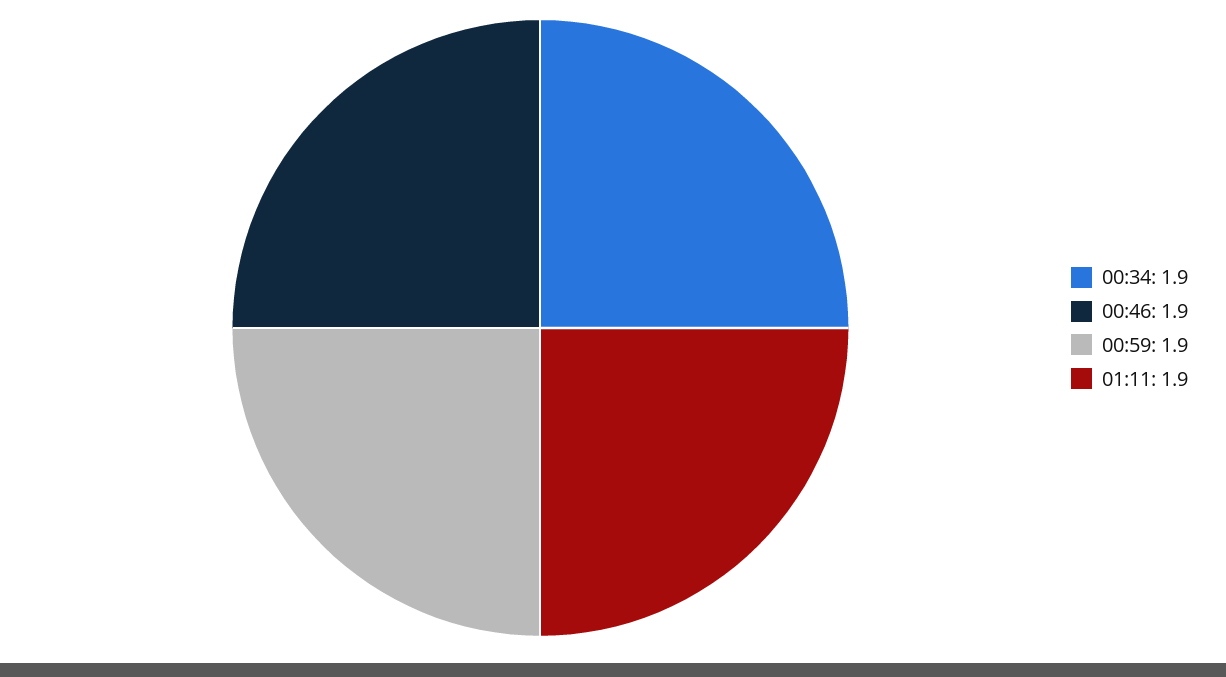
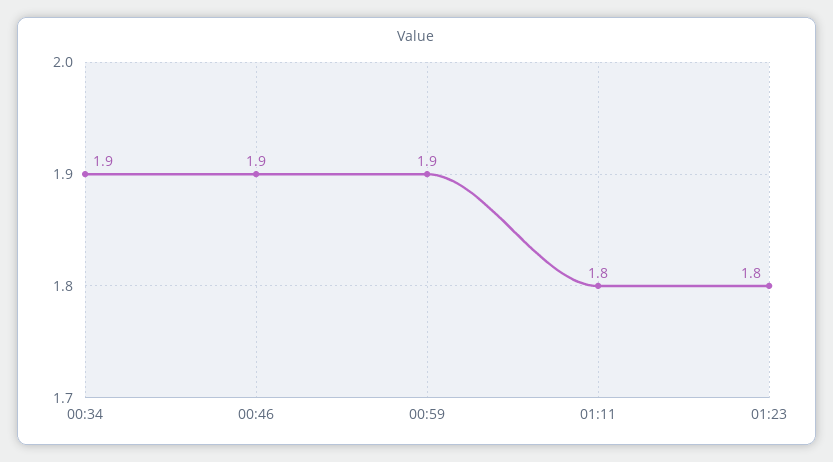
01:11: 1.9 -> 1.8
01:23: none -> 1.8

